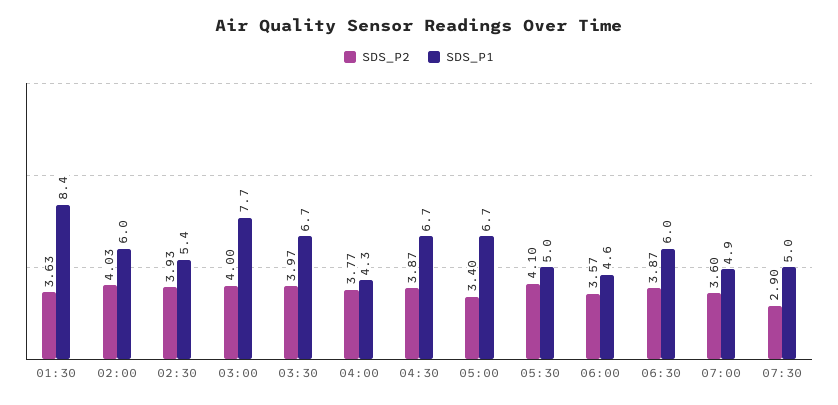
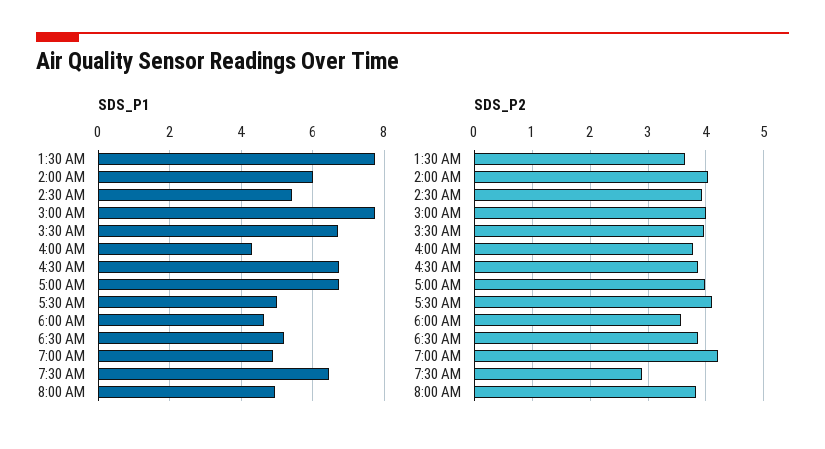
SDS_P1, 01:30: 8.4 -> 7.8
SDS_P2, 05:00: 3.4 -> 4
SDS_P1, 06:30: 6 -> 5.2
SDS_P2, 07:00: 3.6 -> 4.2
SDS_P1, 07:30: 5 -> 6.4
SDS_P1, 8:00 AM: none -> 5
SDS_P2, 8:00 AM: none -> 3.8

